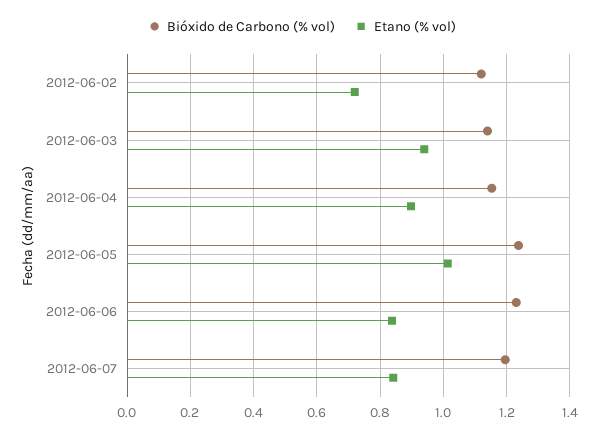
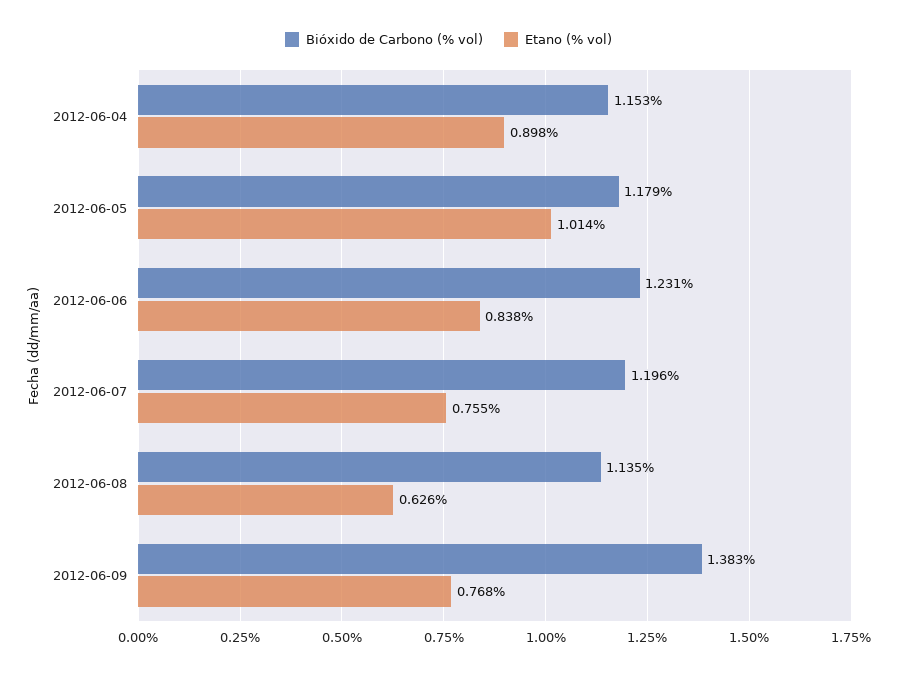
Bióxido de Carbono (% vol), 2012-06-02: 1.12 -> none
Etano (% vol), 2012-06-02: 0.72 -> none
Bióxido de Carbono (% vol), 2012-06-03: 1.14 -> none
Etano (% vol), 2012-06-03: 0.94 -> none
Bióxido de Carbono (% vol), 2012-06-05: 1.24 -> 1.179
Etano (% vol), 2012-06-07: 0.84 -> 0.755
Bióxido de Carbono (% vol), 2012-06-08: none -> 1.135
Etano (% vol), 2012-06-08: none -> 0.626
Bióxido de Carbono (% vol), 2012-06-09: none -> 1.383
Etano (% vol), 2012-06-09: none -> 0.768

